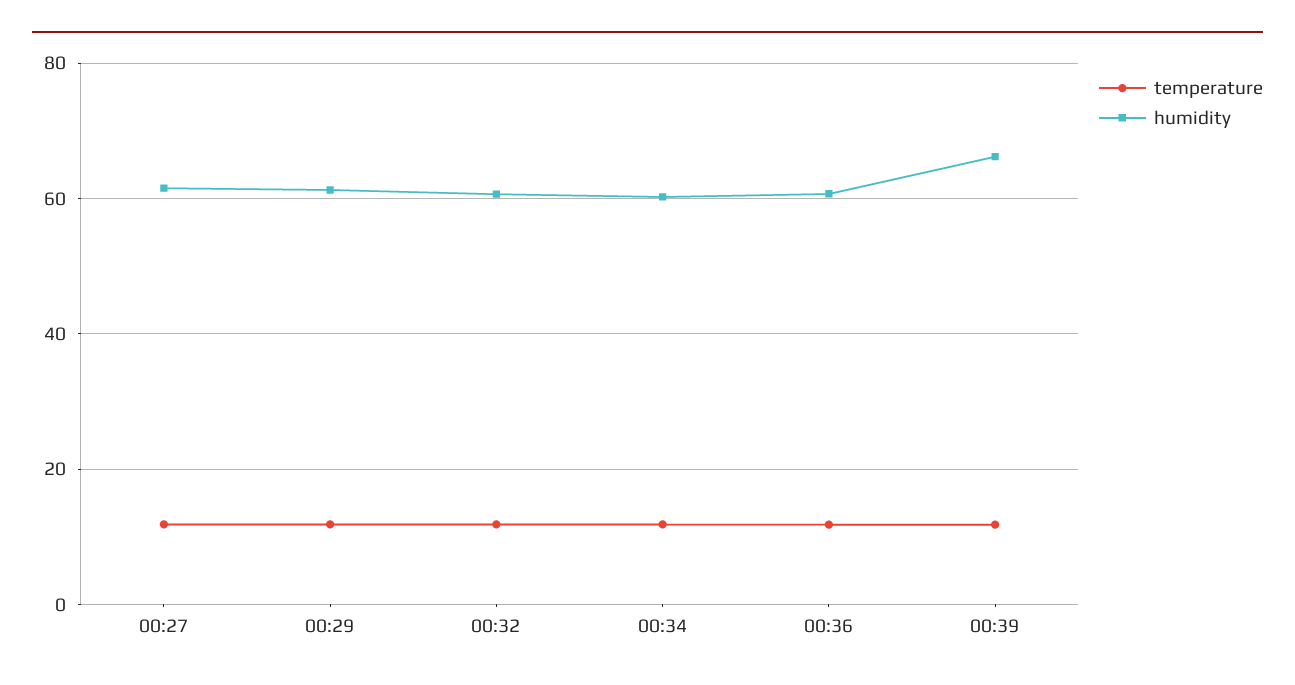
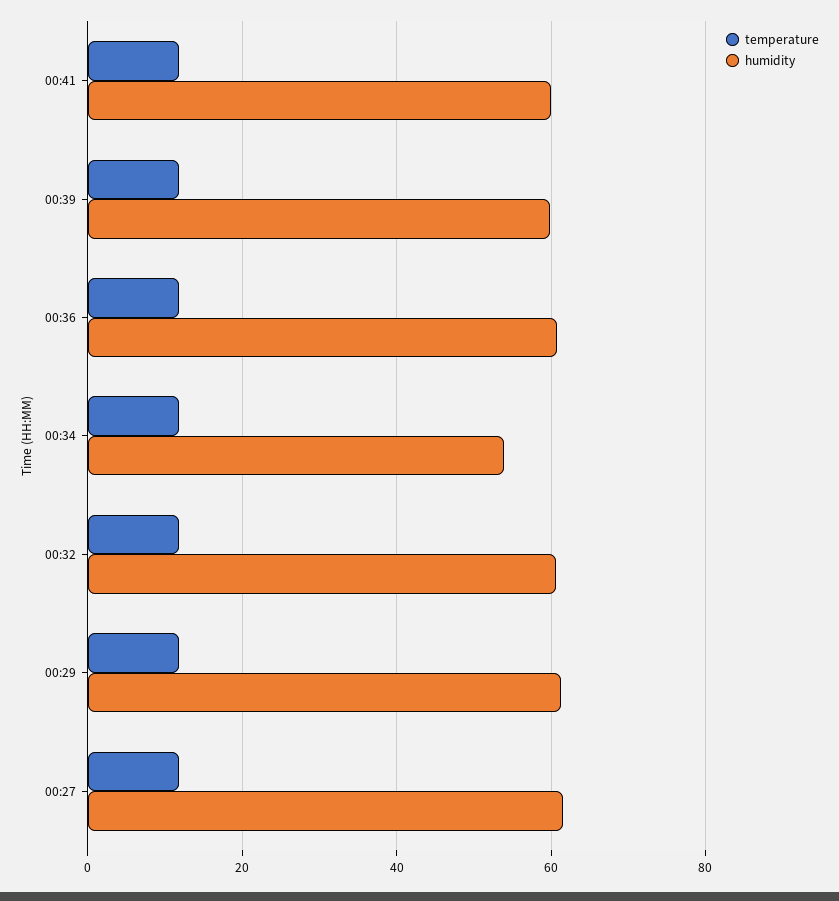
humidity, 00:34: 60 -> 54
humidity, 00:39: 66 -> 60
temperature, 00:41: none -> 12
humidity, 00:41: none -> 60

